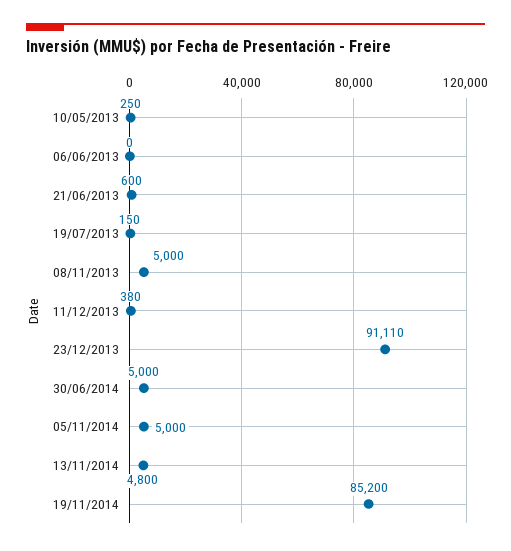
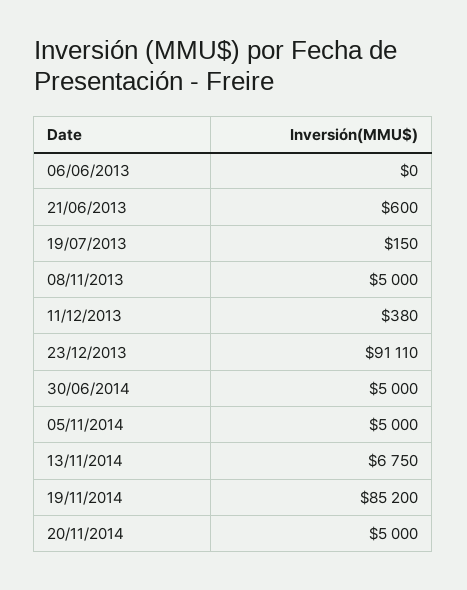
10/05/2013: 250 -> none
13/11/2014: 4800 -> 6750
20/11/2014: none -> 5000

